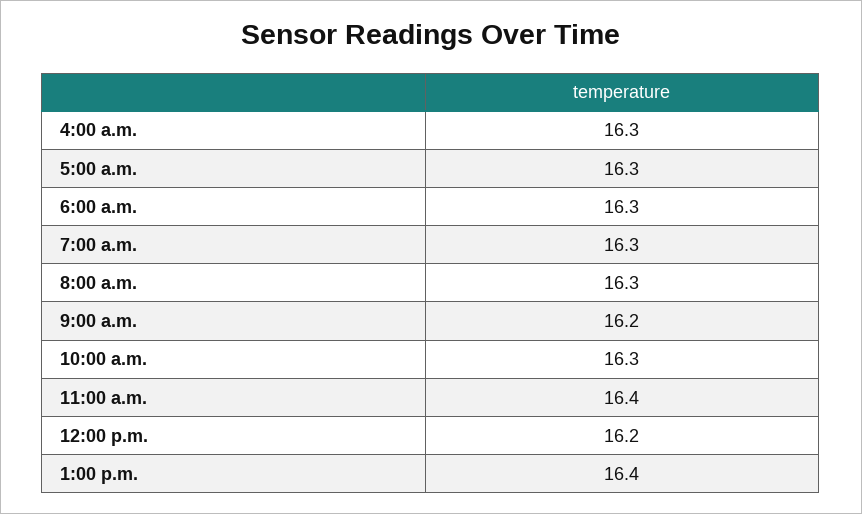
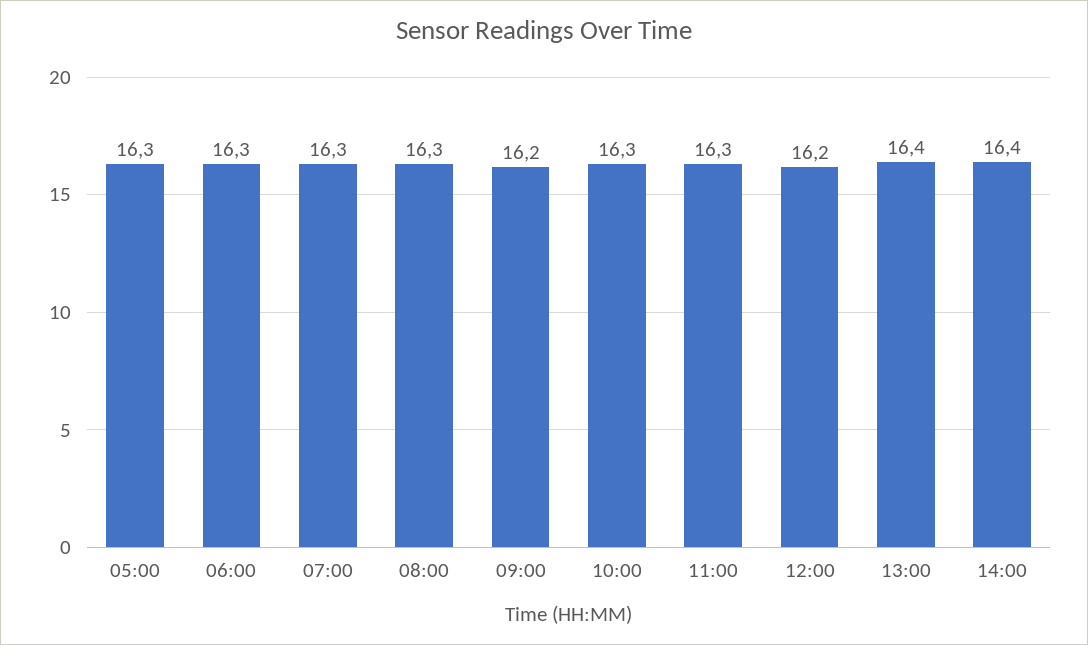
4:00 a.m.: 16.3 -> none
11:00 a.m.: 16.4 -> 16.3
14:00: none -> 16.4

